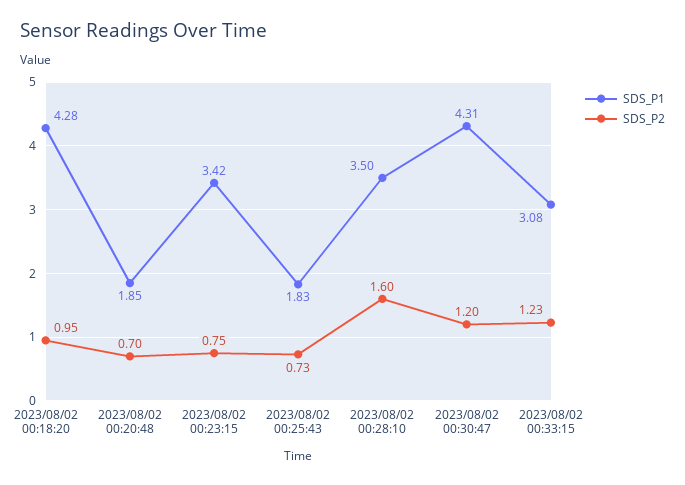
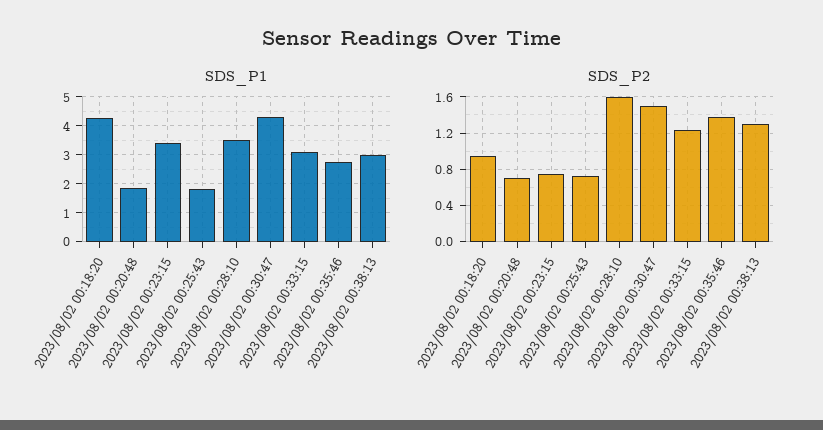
SDS_P2, 2023/08/02 00:30:47: 1.2 -> 1.5
SDS_P1, 2023/08/02 00:35:46: none -> 2.75
SDS_P1, 2023/08/02 00:38:13: none -> 3
SDS_P2, 2023/08/02 00:35:46: none -> 1.4
SDS_P2, 2023/08/02 00:38:13: none -> 1.3

